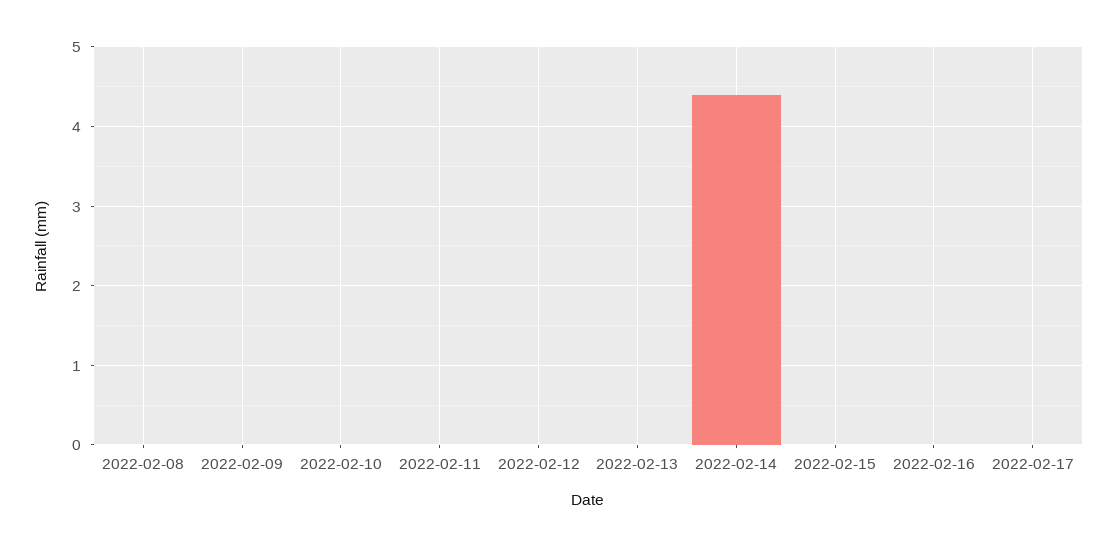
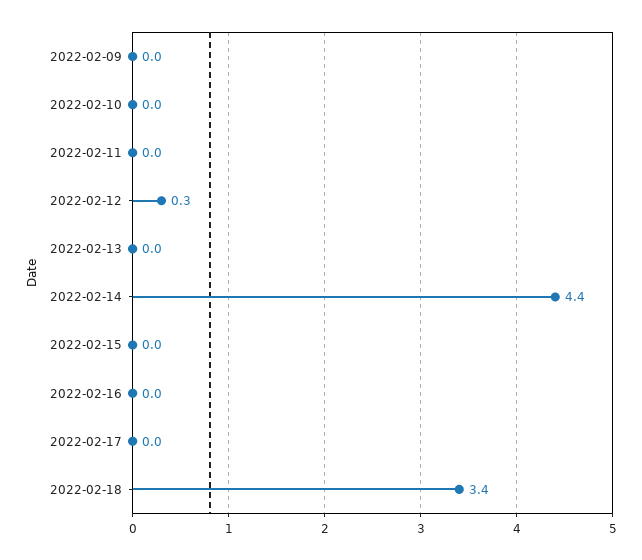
2022-02-08: 0 -> none
2022-02-12: 0 -> 0.3
2022-02-18: none -> 3.4

